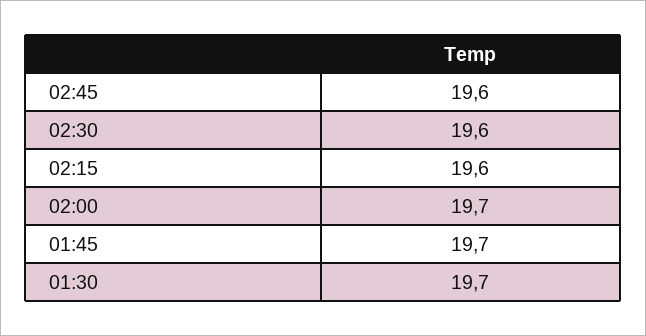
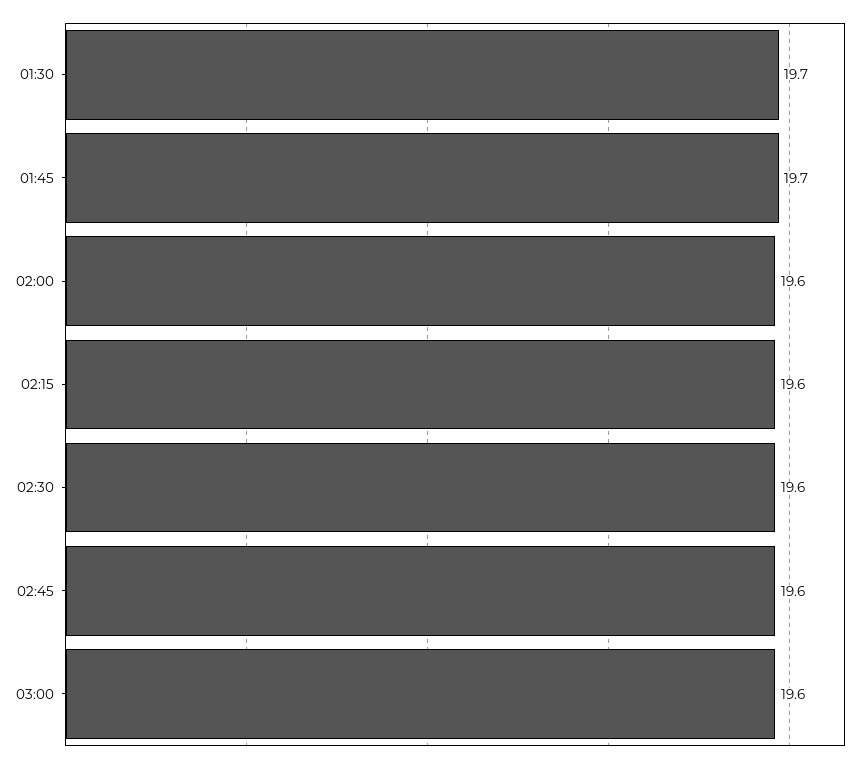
02:00: 19.7 -> 19.6
03:00: none -> 19.6

